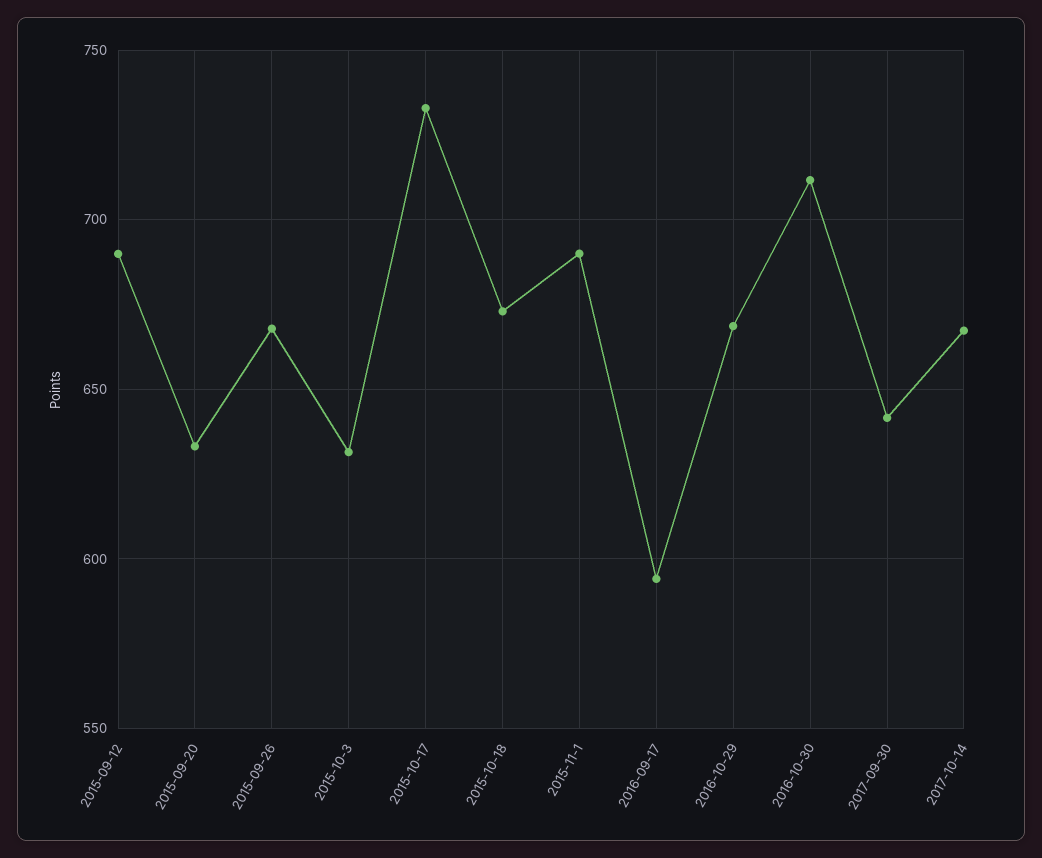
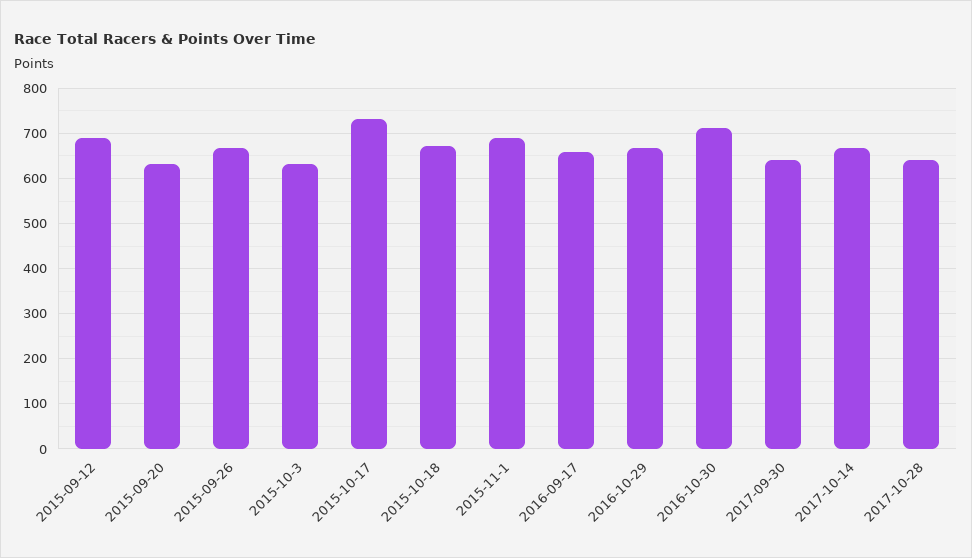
2016-09-17: 595 -> 660
2017-10-28: none -> 640

